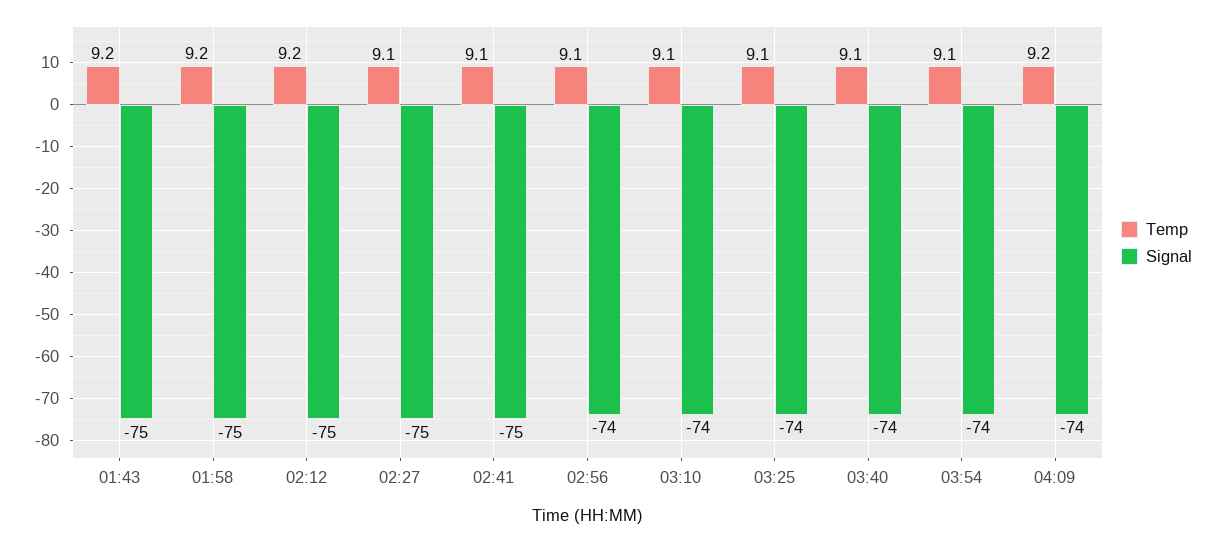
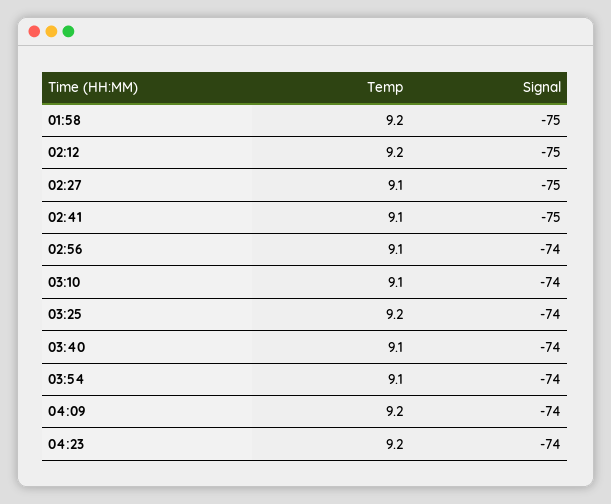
Temp, 01:43: 9.2 -> none
Signal, 01:43: -75 -> none
Temp, 03:25: 9.1 -> 9.2
Temp, 04:23: none -> 9.2
Signal, 04:23: none -> -74

